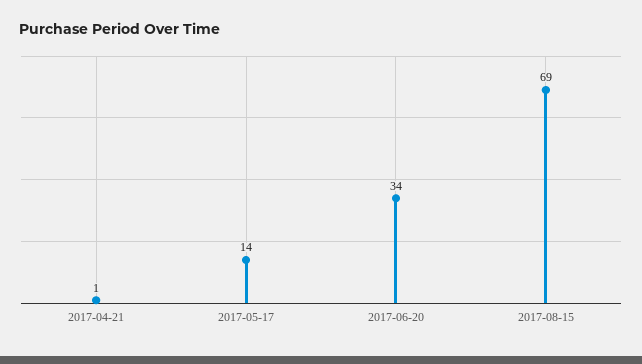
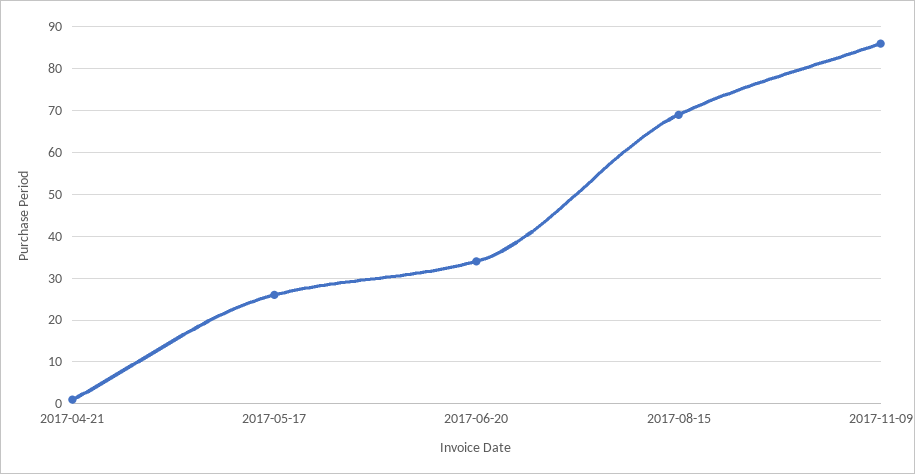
2017-05-17: 14 -> 25
2017-11-09: none -> 85

